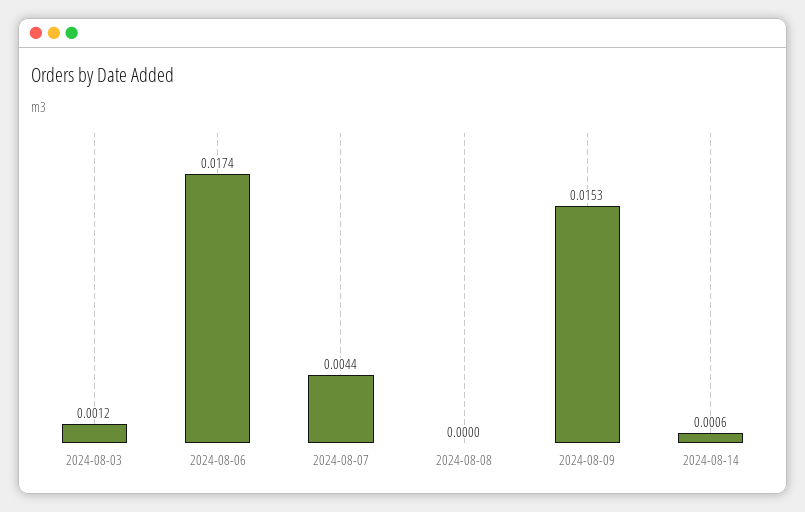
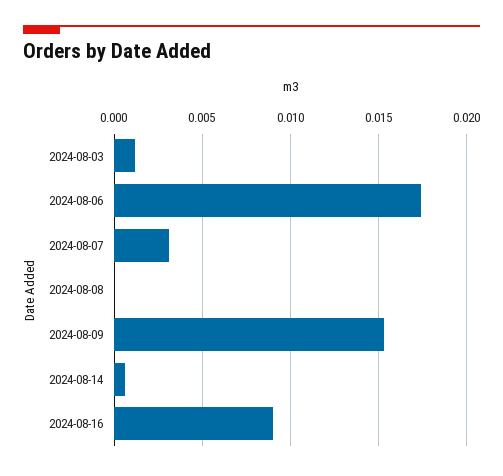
2024-08-07: 0.0044 -> 0.003
2024-08-16: none -> 0.009

